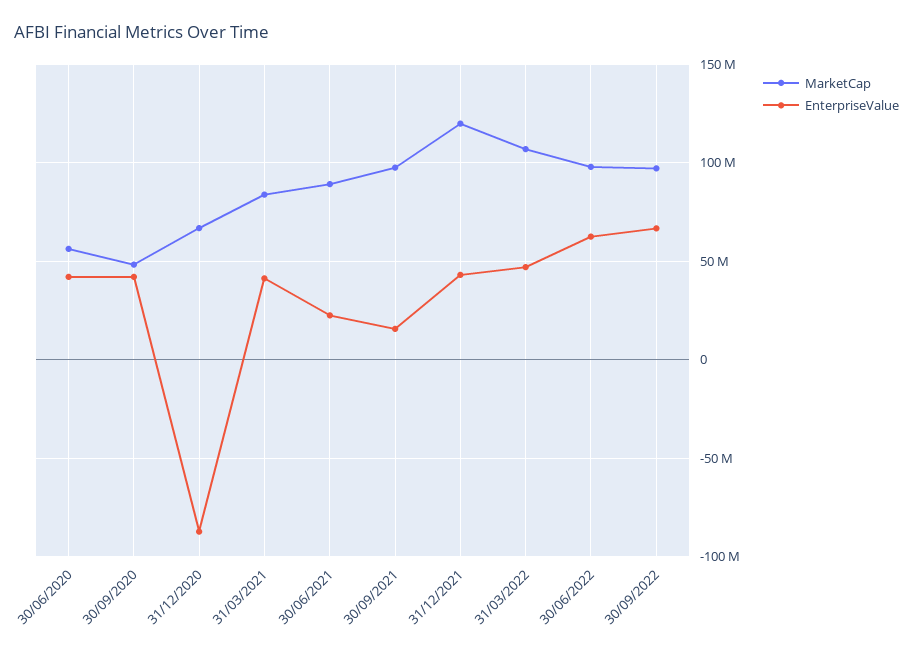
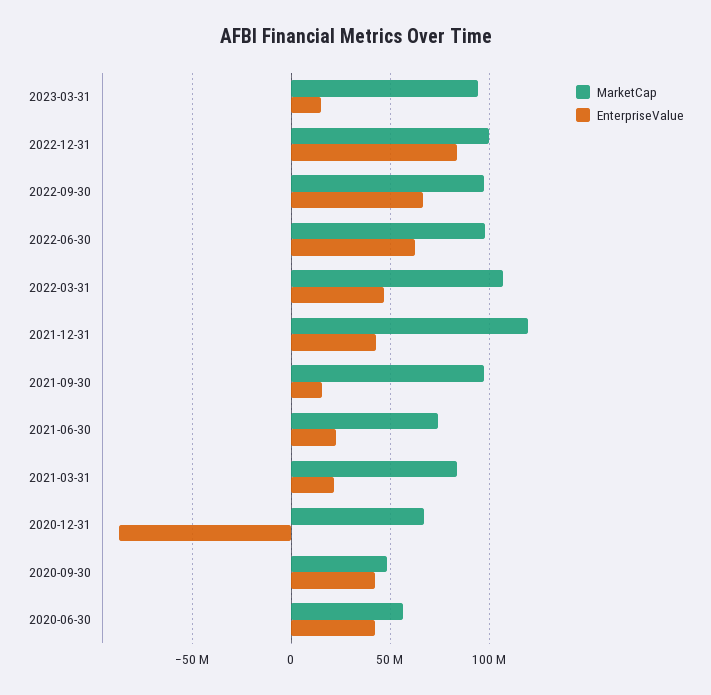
EnterpriseValue, 31/03/2021: 40000000 -> 20000000
MarketCap, 30/06/2021: 90000000 -> 75000000
MarketCap, 2023-03-31: none -> 95000000
EnterpriseValue, 2023-03-31: none -> 15000000
MarketCap, 2022-12-31: none -> 100000000
EnterpriseValue, 2022-12-31: none -> 85000000

